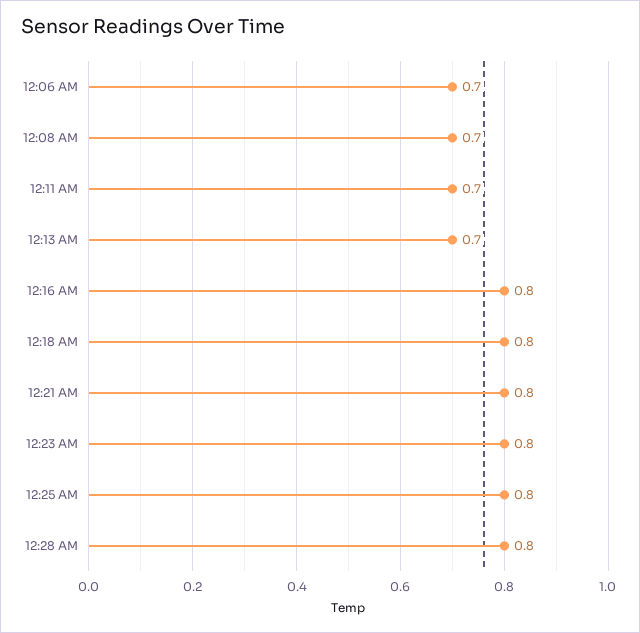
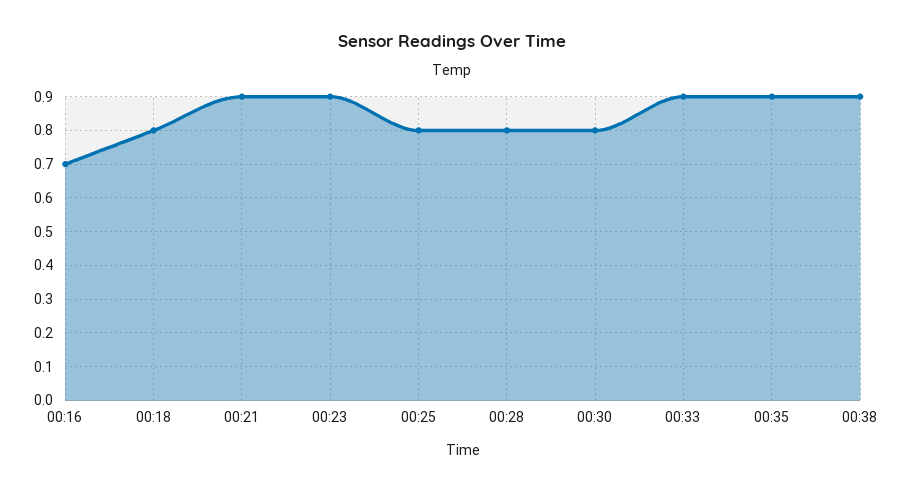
12:06 AM: 0.7 -> none
12:08 AM: 0.7 -> none
12:11 AM: 0.7 -> none
12:13 AM: 0.7 -> none
12:16 AM: 0.8 -> 0.7
12:21 AM: 0.8 -> 0.9
12:23 AM: 0.8 -> 0.9
00:30: none -> 0.8
00:33: none -> 0.9
00:35: none -> 0.9
00:38: none -> 0.9

